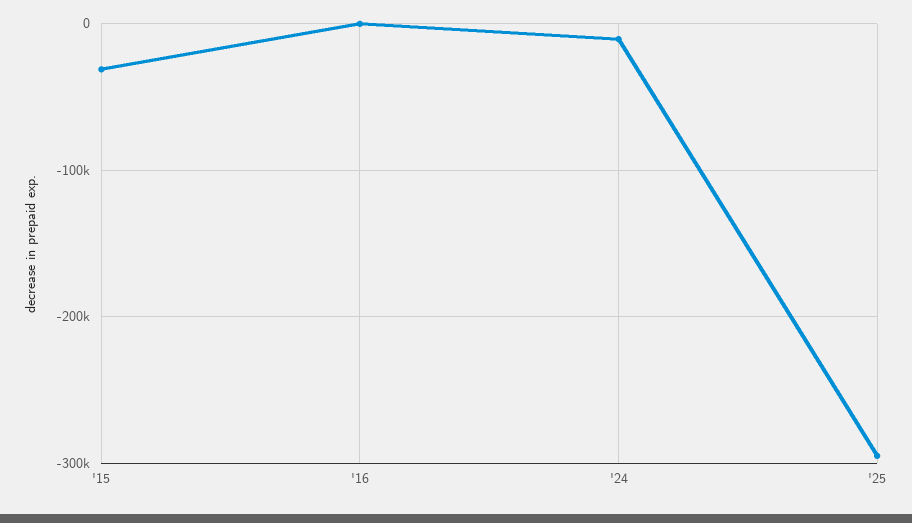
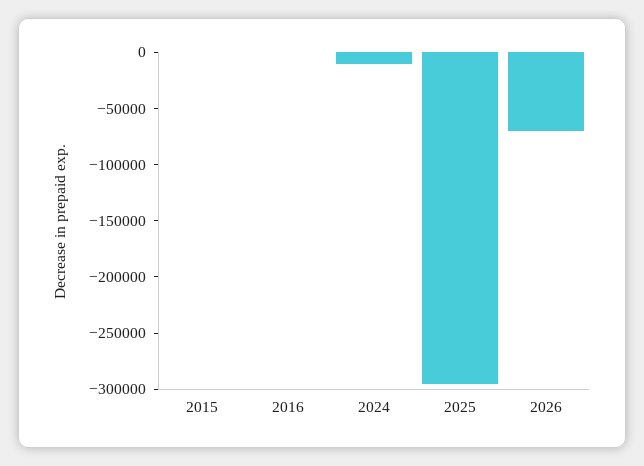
'15: -30000 -> 0
2026: none -> -70000

